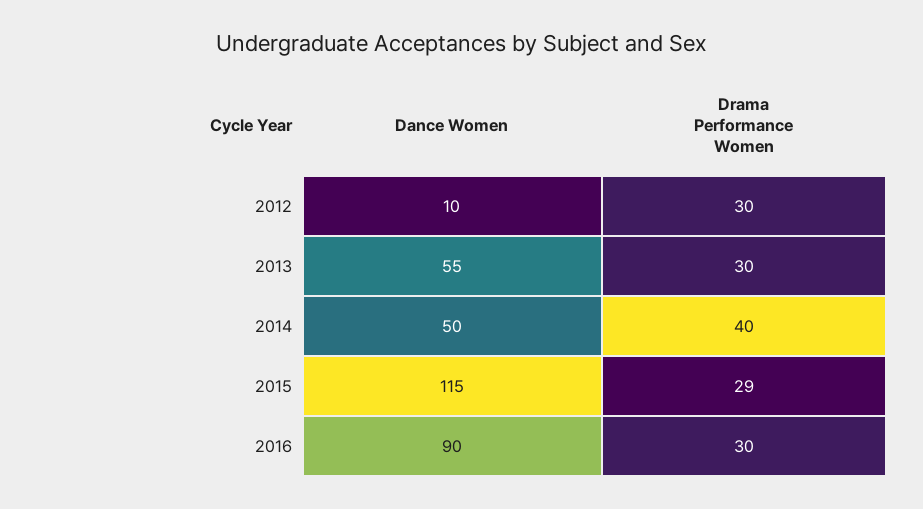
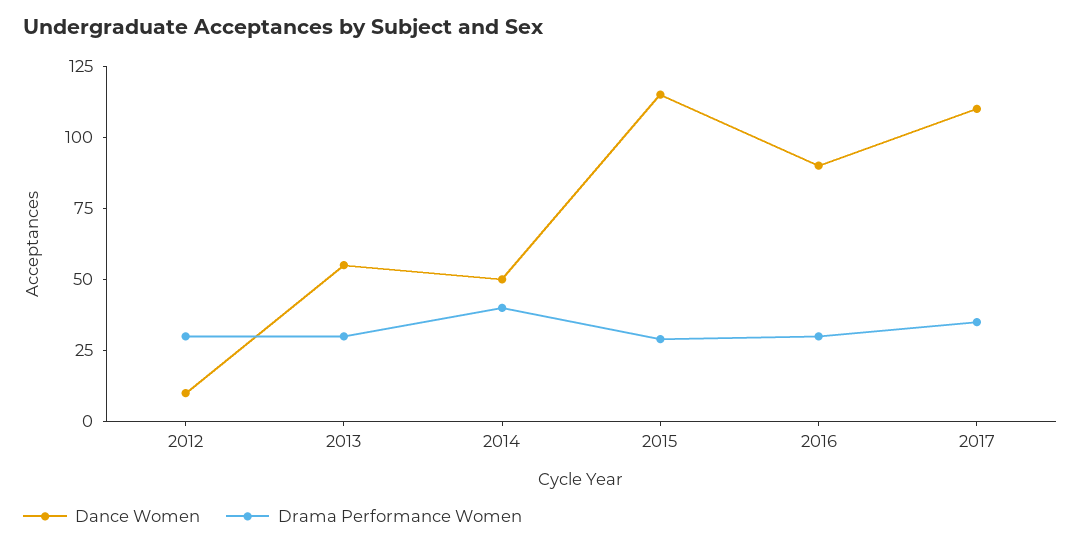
Dance Women, 2017: none -> 110
Drama Performance Women, 2017: none -> 35

